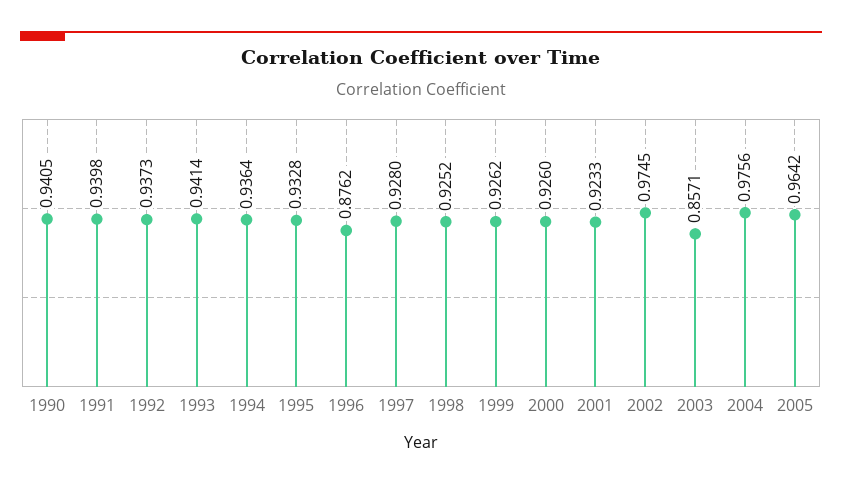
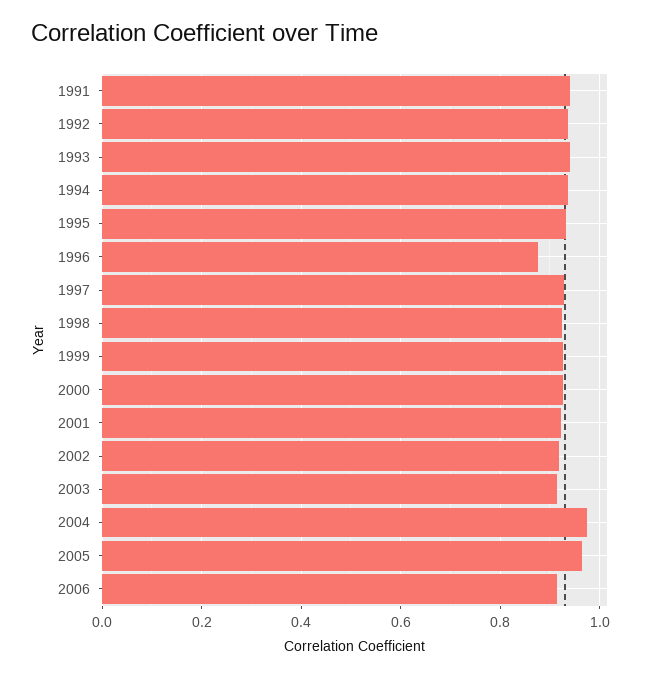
1990: 0.9405 -> none
2002: 0.9745 -> 0.92
2003: 0.8571 -> 0.92
2006: none -> 0.92

